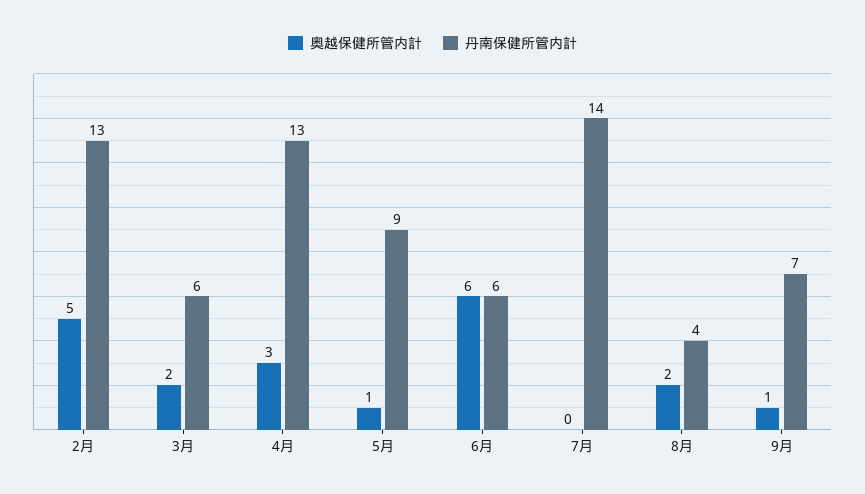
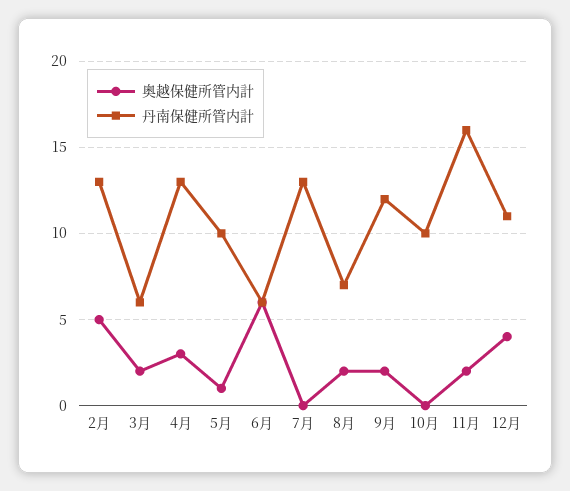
丹南保健所管内計, 5月: 9 -> 10
丹南保健所管内計, 7月: 14 -> 13
丹南保健所管内計, 8月: 4 -> 7
奥越保健所管内計, 9月: 1 -> 2
丹南保健所管内計, 9月: 7 -> 12
奥越保健所管内計, 10月: none -> 0
丹南保健所管内計, 10月: none -> 10
奥越保健所管内計, 11月: none -> 2
丹南保健所管内計, 11月: none -> 16
奥越保健所管内計, 12月: none -> 4
丹南保健所管内計, 12月: none -> 11

